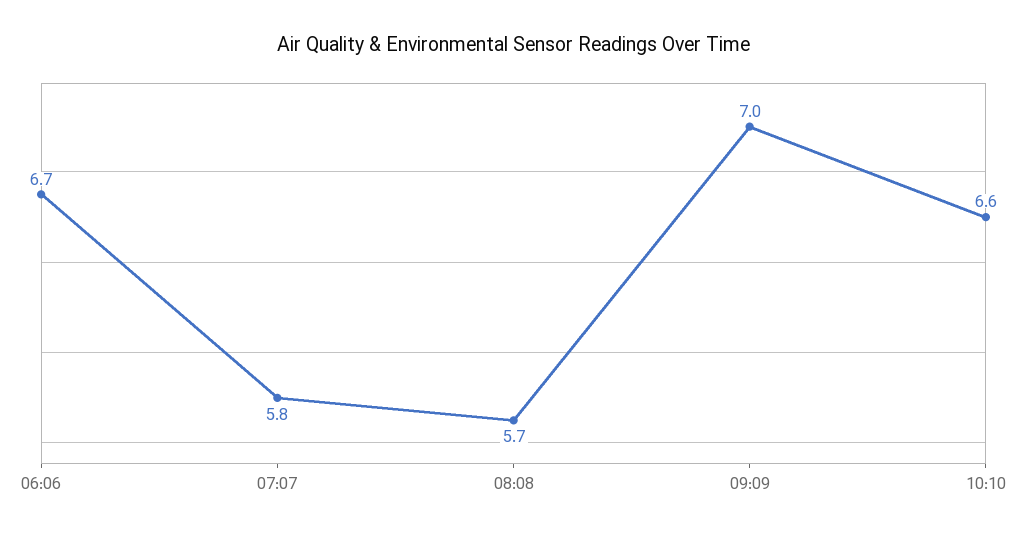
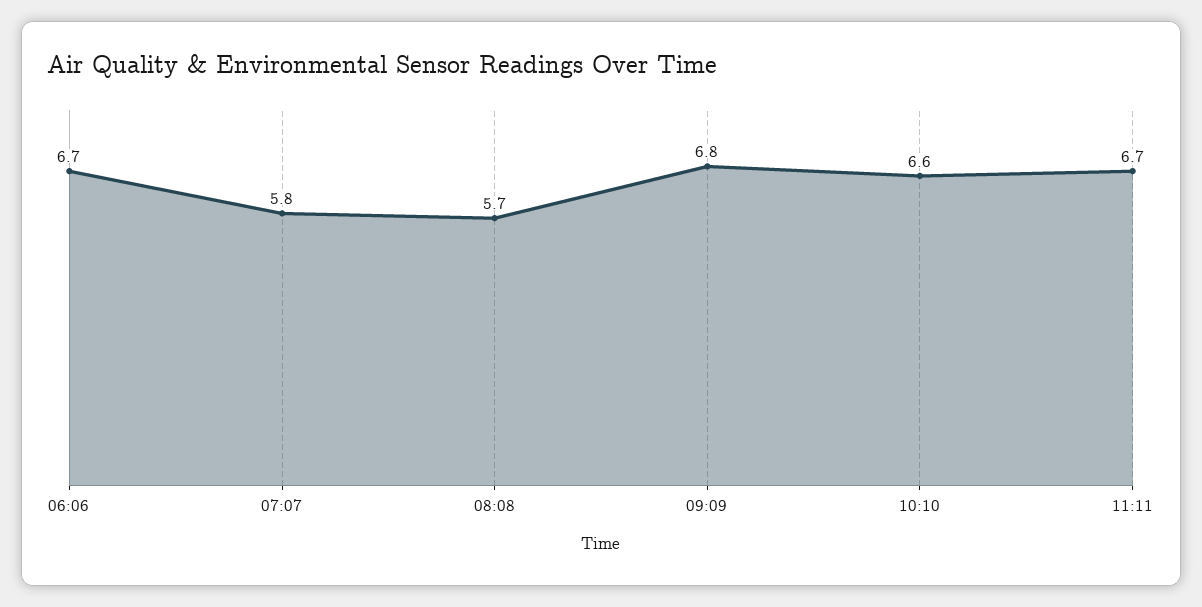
09:09: 7 -> 6.8
11:11: none -> 6.7

